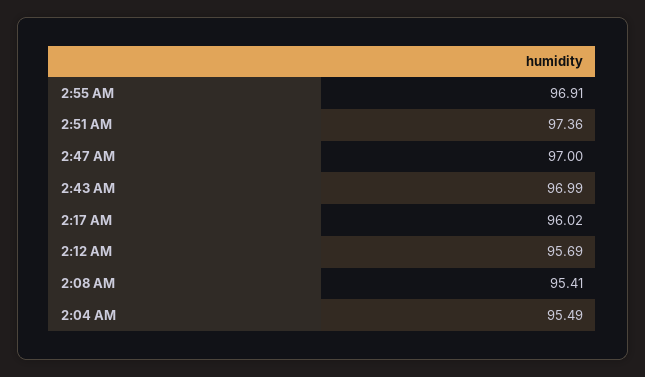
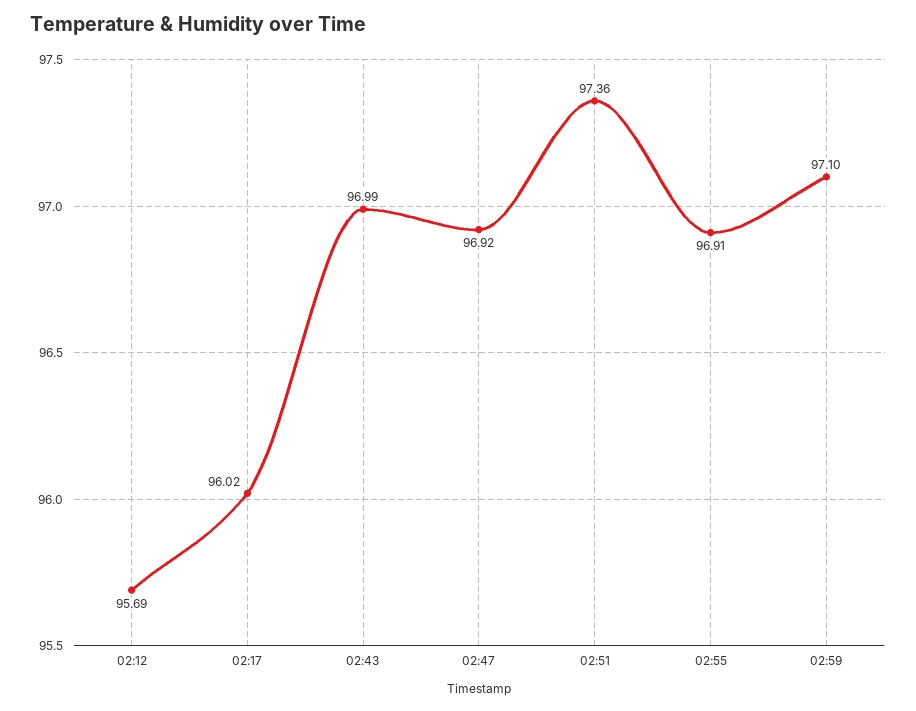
2:47 AM: 97 -> 96.92
2:08 AM: 95.41 -> none
2:04 AM: 95.49 -> none
02:59: none -> 97.1

